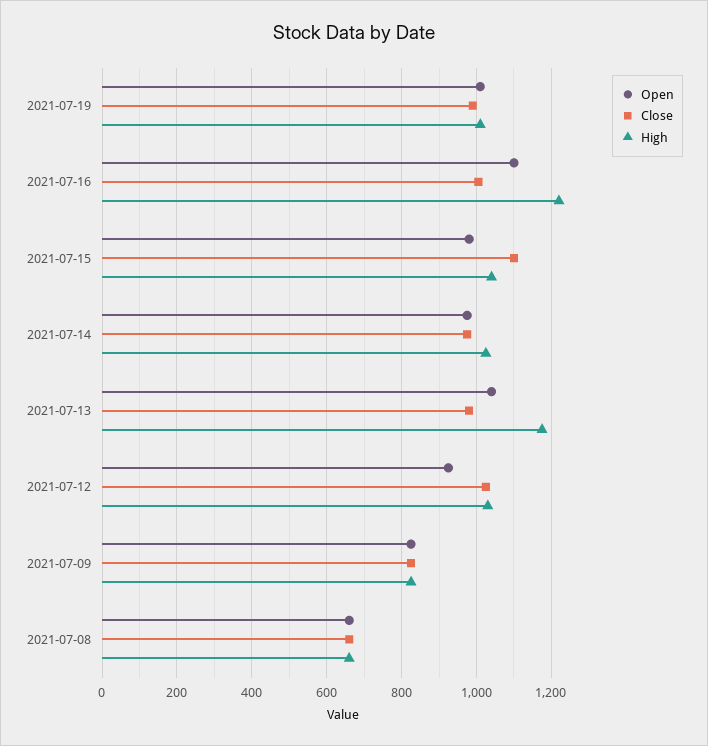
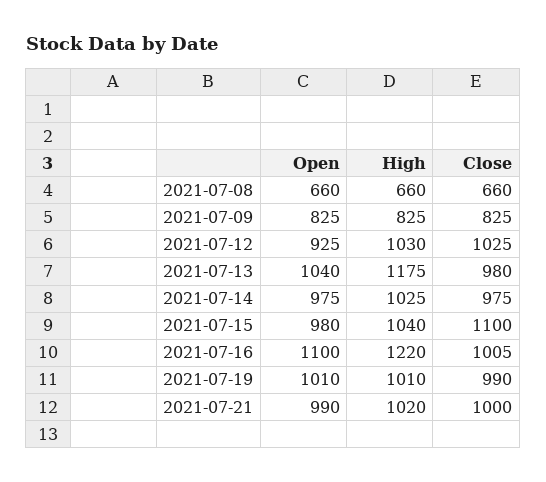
Open, 2021-07-21: none -> 990
High, 2021-07-21: none -> 1020
Close, 2021-07-21: none -> 1000

